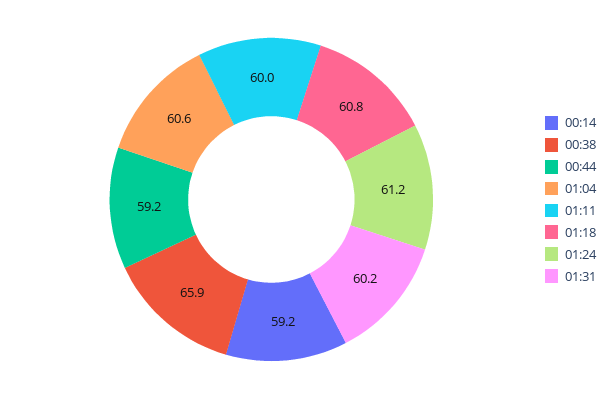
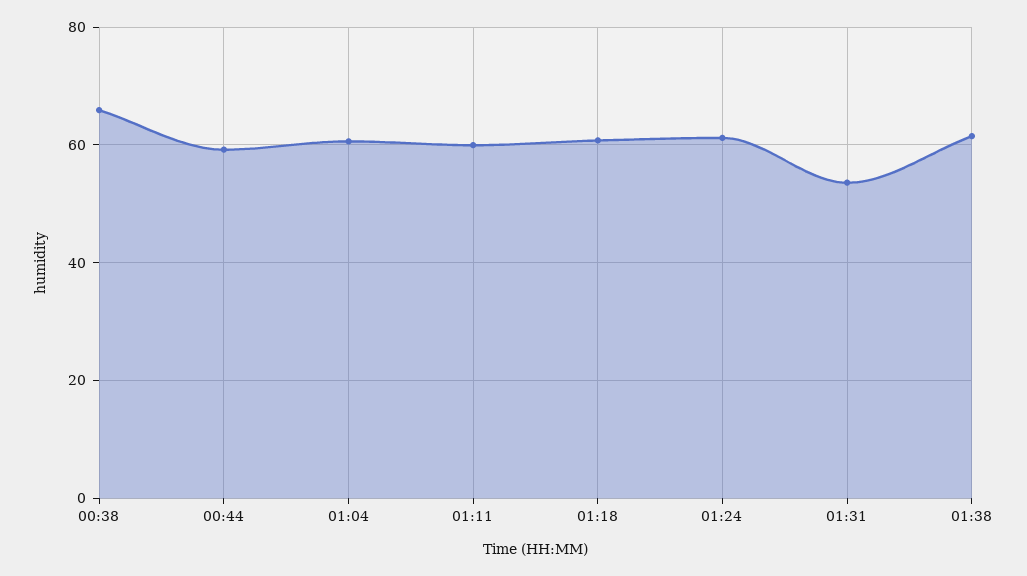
00:14: 59.2 -> none
01:31: 60.2 -> 54
01:38: none -> 62

